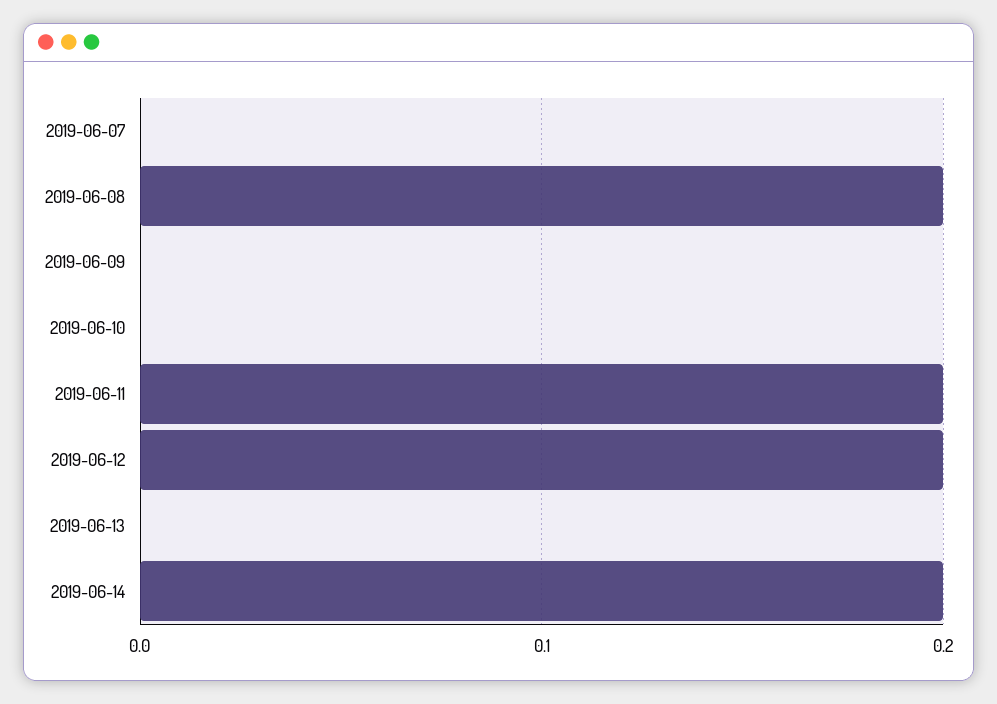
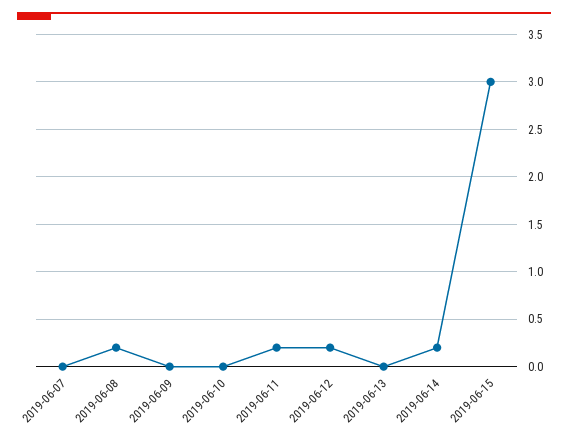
2019-06-15: none -> 3

